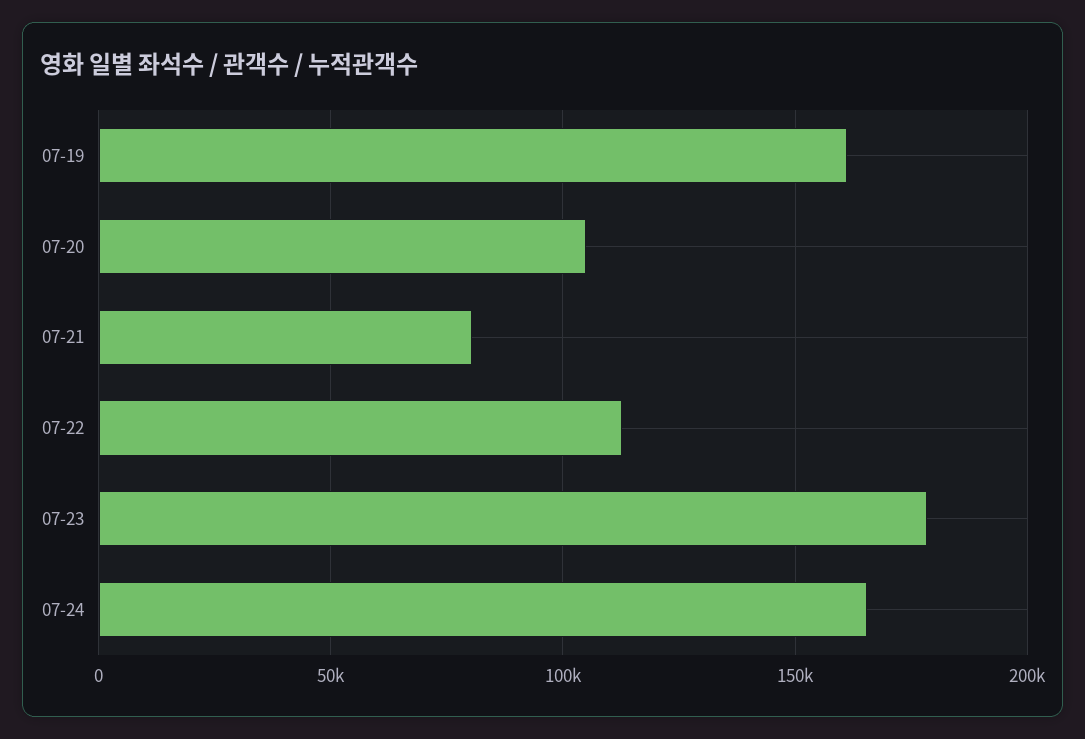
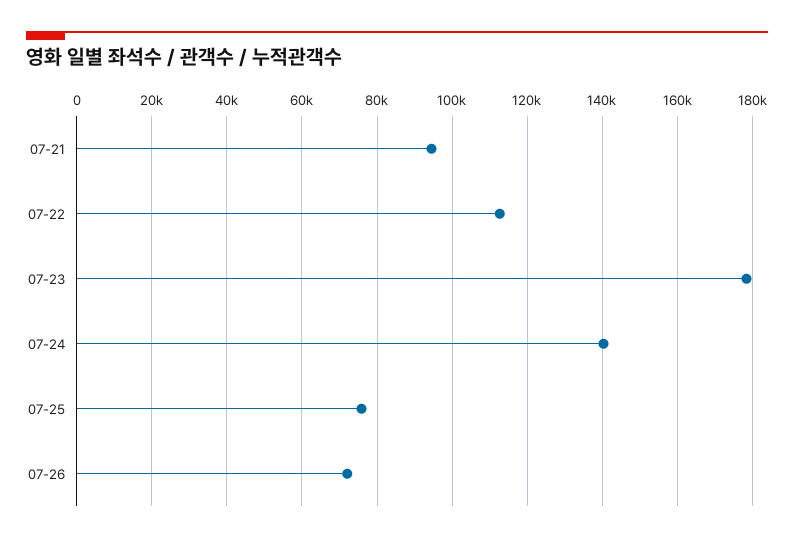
07-19: 160000 -> none
07-20: 105000 -> none
07-21: 80000 -> 94000
07-24: 165000 -> 140000
07-25: none -> 76000
07-26: none -> 72000

